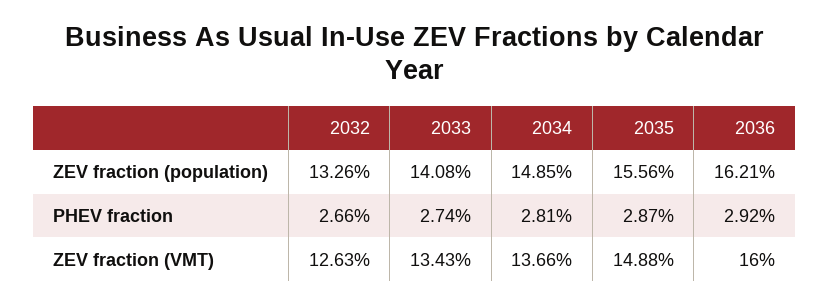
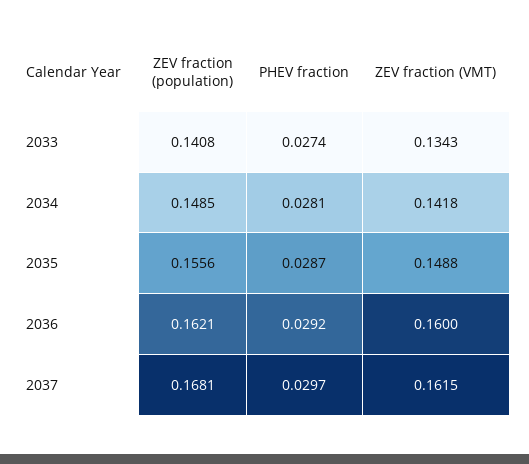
2032, ZEV fraction (population): 0.1326 -> none
2032, PHEV fraction: 0.0266 -> none
2032, ZEV fraction (VMT): 0.1263 -> none
2034, ZEV fraction (VMT): 0.1366 -> 0.1418
2037, ZEV fraction (population): none -> 0.1681
2037, PHEV fraction: none -> 0.0297
2037, ZEV fraction (VMT): none -> 0.1615

